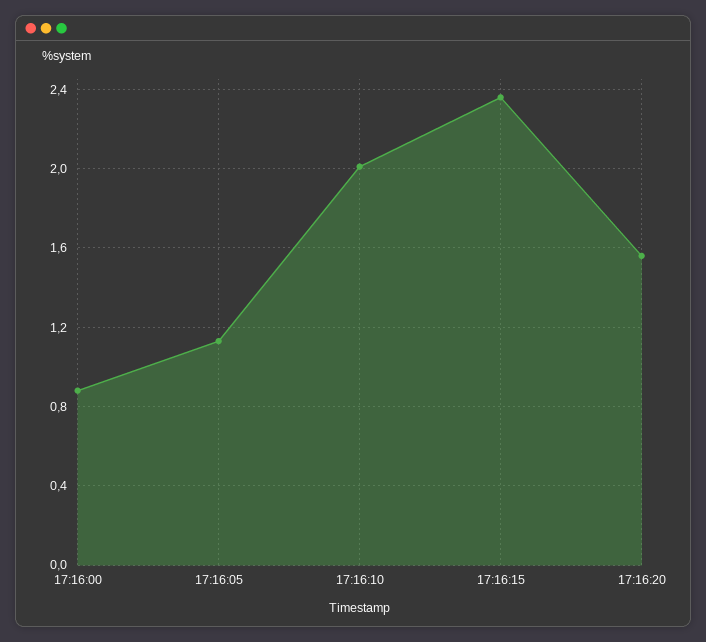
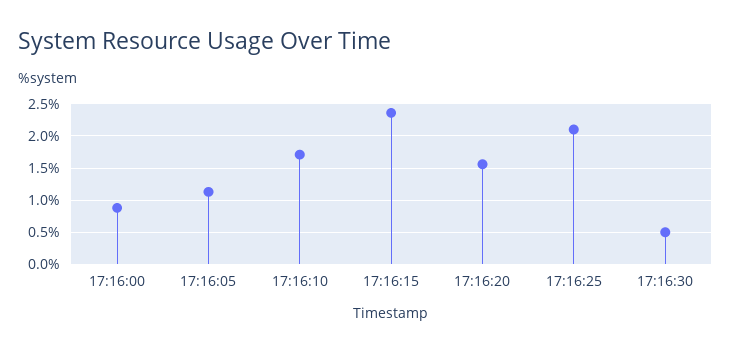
17:16:10: 2 -> 1.7
17:16:25: none -> 2.1
17:16:30: none -> 0.5

